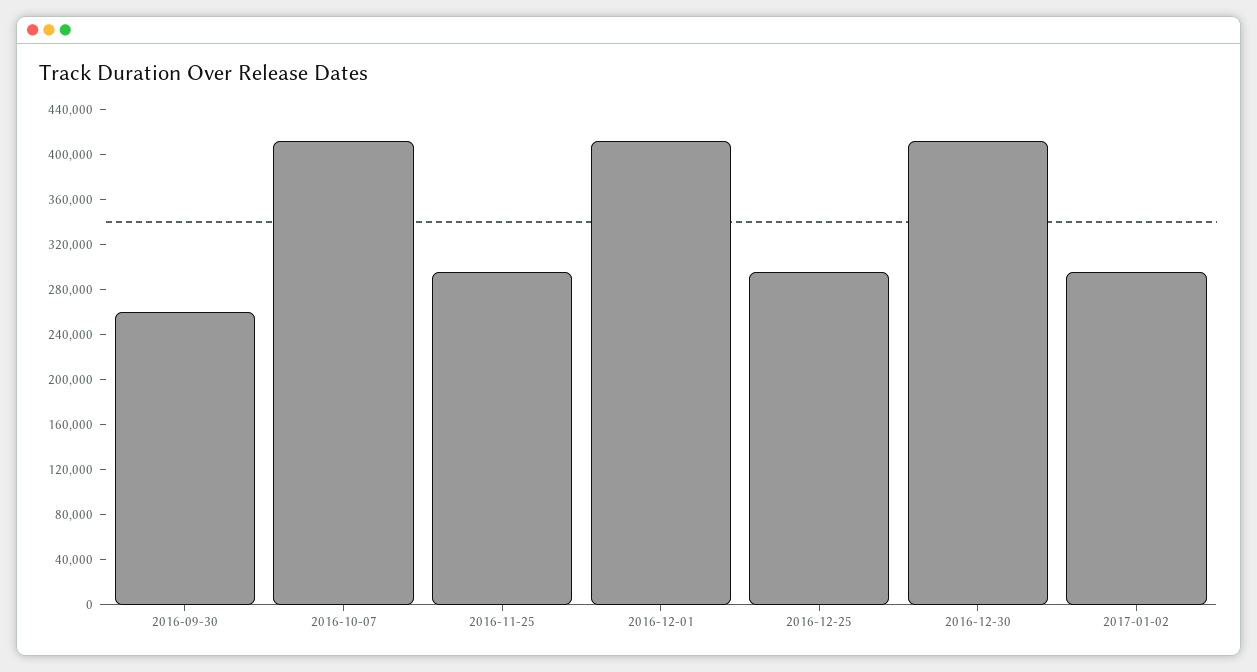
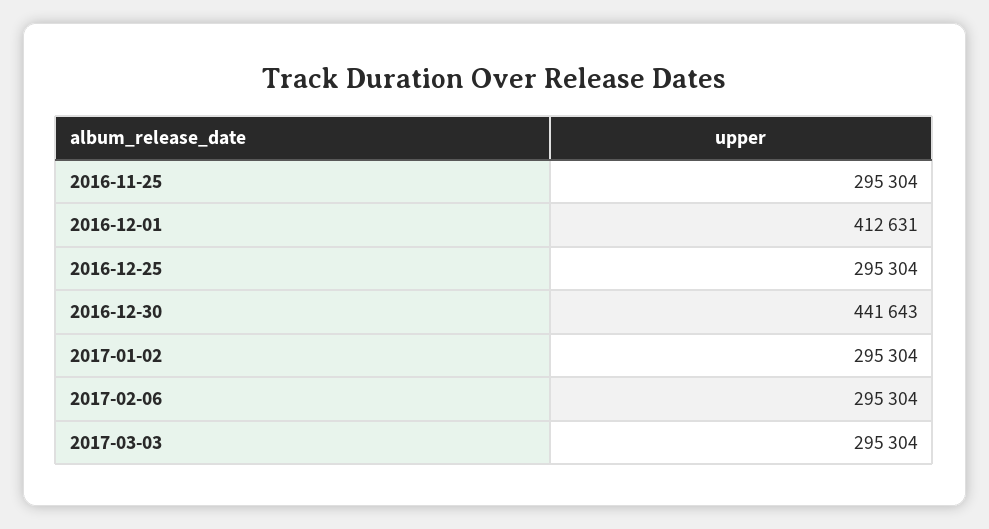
2016-09-30: 260000 -> none
2016-10-07: 410000 -> none
2016-12-30: 410000 -> 441643
2017-02-06: none -> 295304
2017-03-03: none -> 295304

